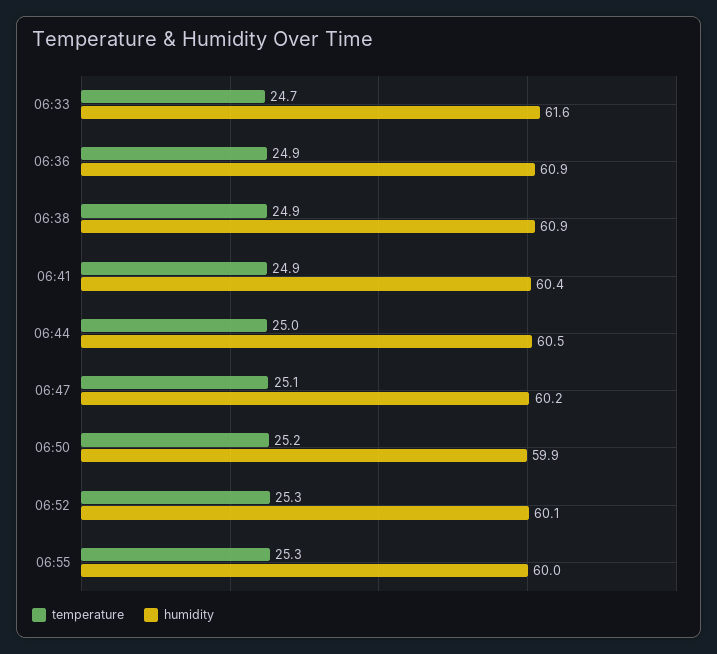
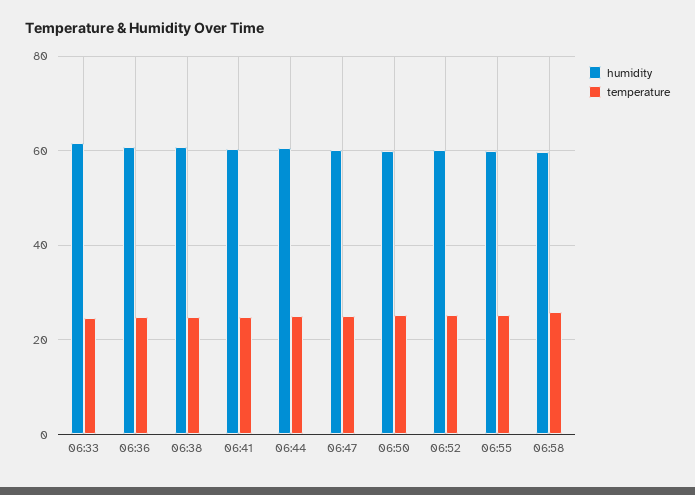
humidity, 06:58: none -> 60
temperature, 06:58: none -> 26

